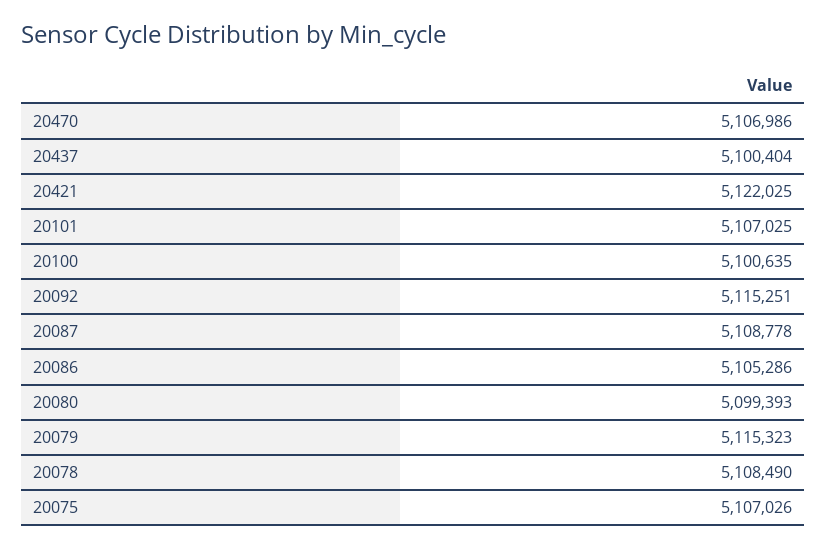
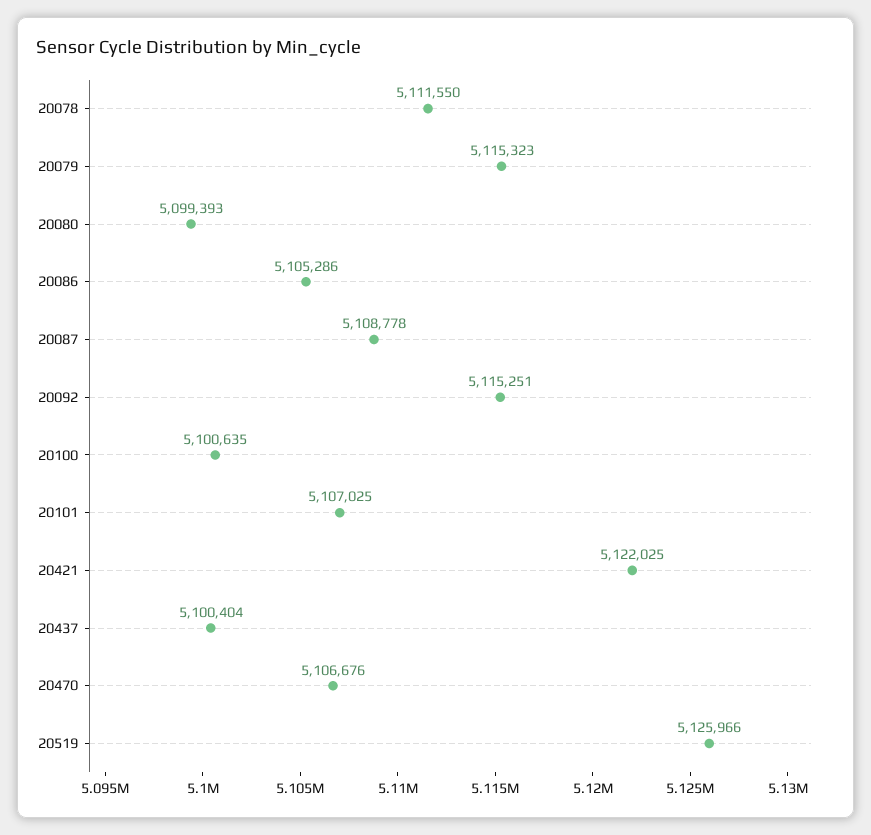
20470: 5106986 -> 5106676
20078: 5108490 -> 5111550
20075: 5107026 -> none
20519: none -> 5125966

